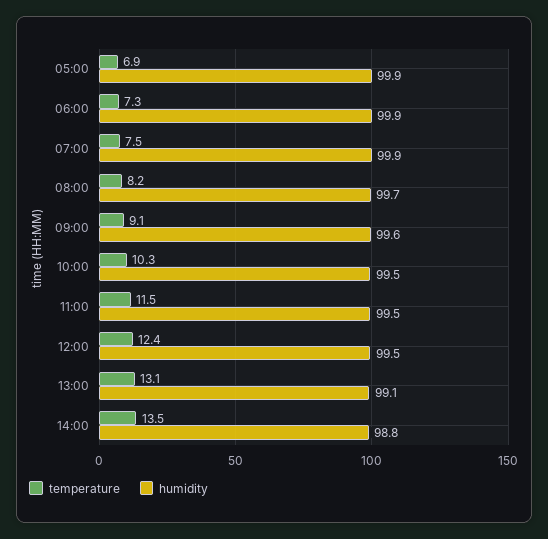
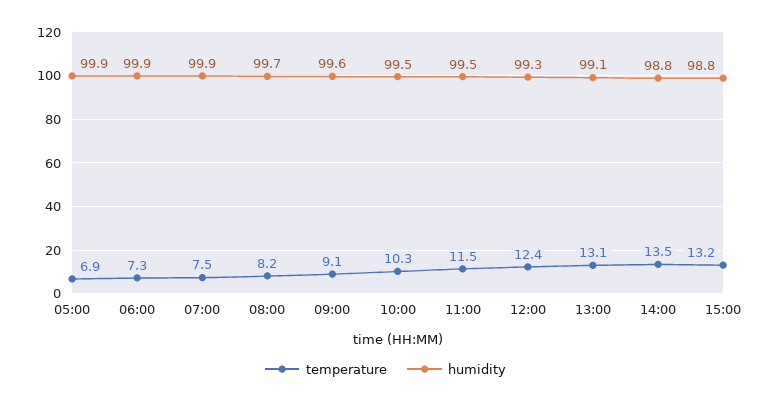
humidity, 12:00: 99.5 -> 99.3
temperature, 15:00: none -> 13.2
humidity, 15:00: none -> 98.8

